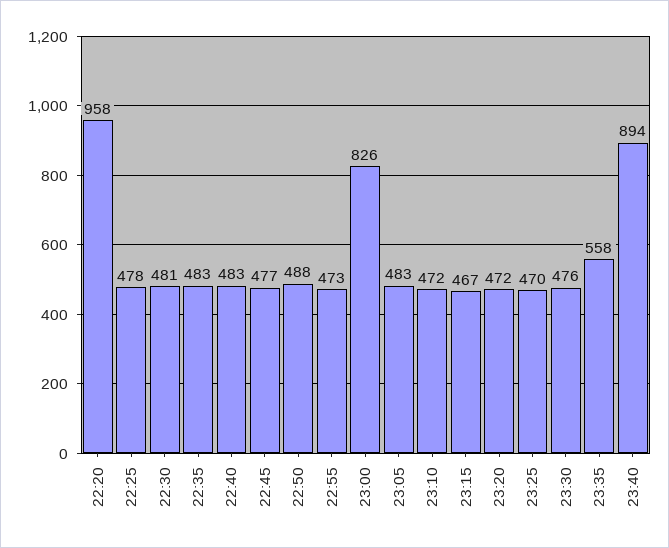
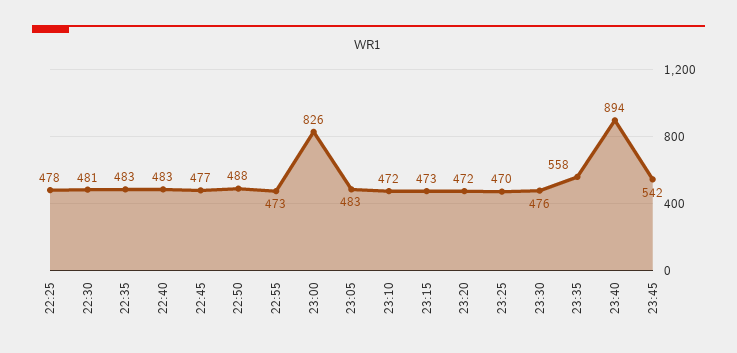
22:20: 958 -> none
23:15: 467 -> 473
23:45: none -> 542

